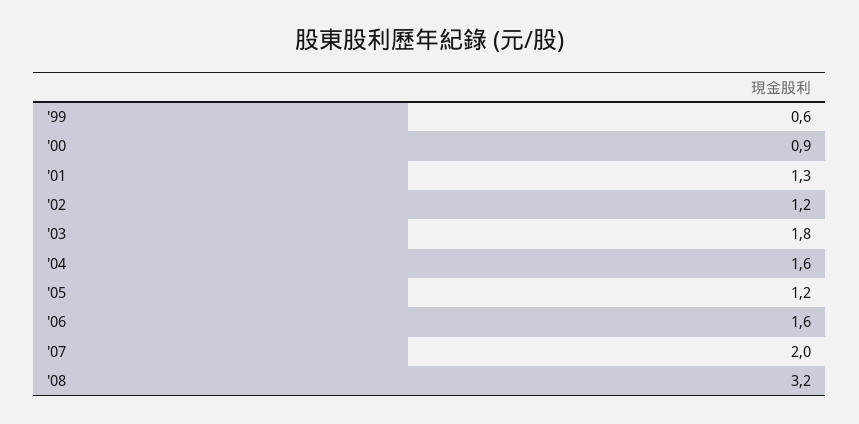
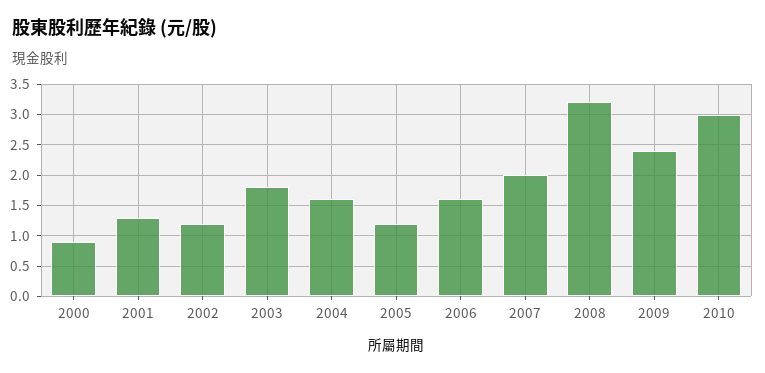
'99: 0.6 -> none
2009: none -> 2.4
2010: none -> 3

